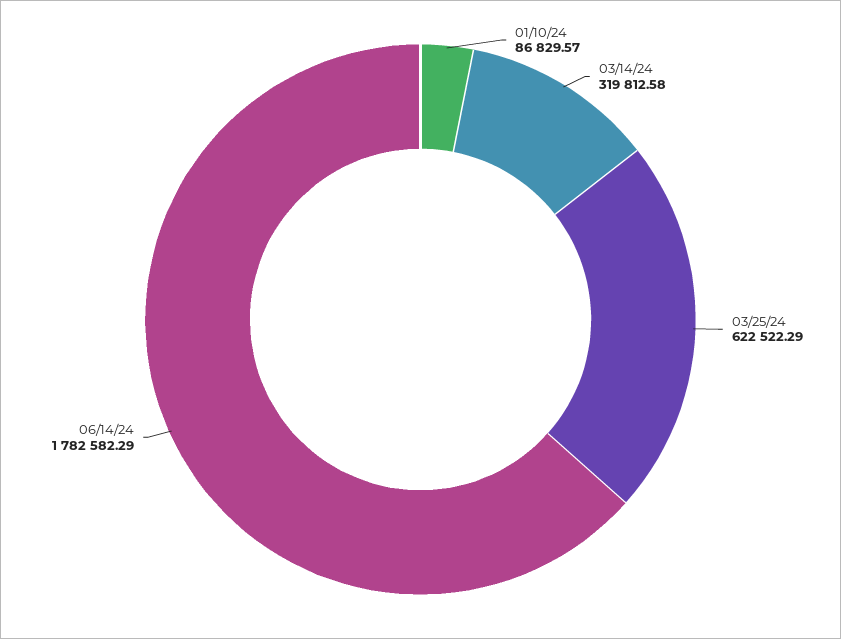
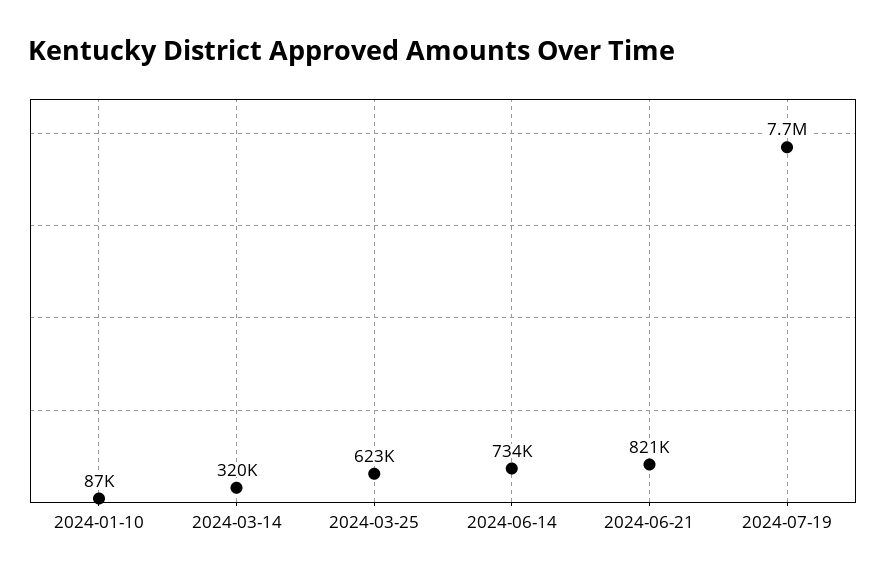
06/14/24: 1782582.29 -> 734000
2024-06-21: none -> 821000
2024-07-19: none -> 7700000

